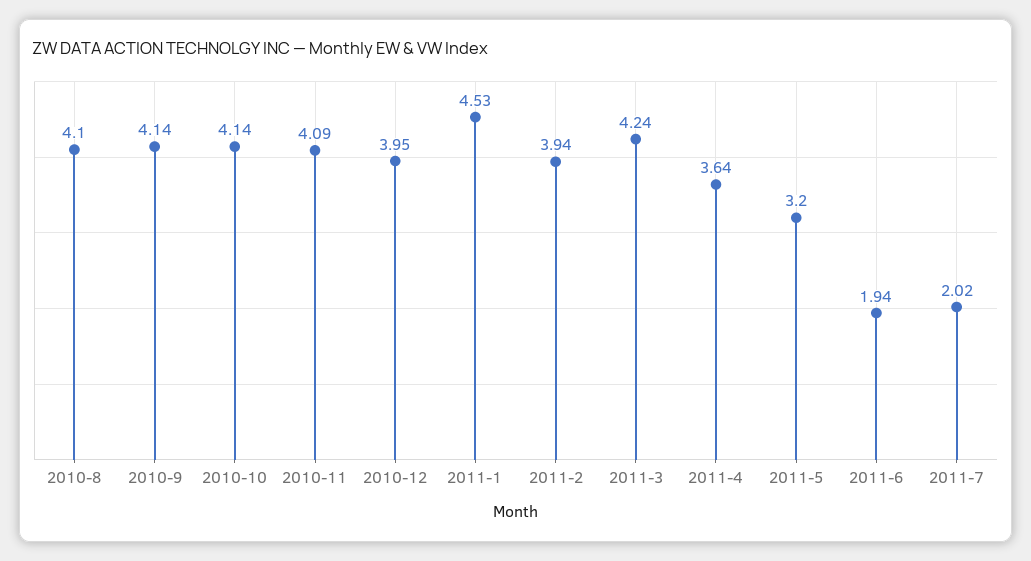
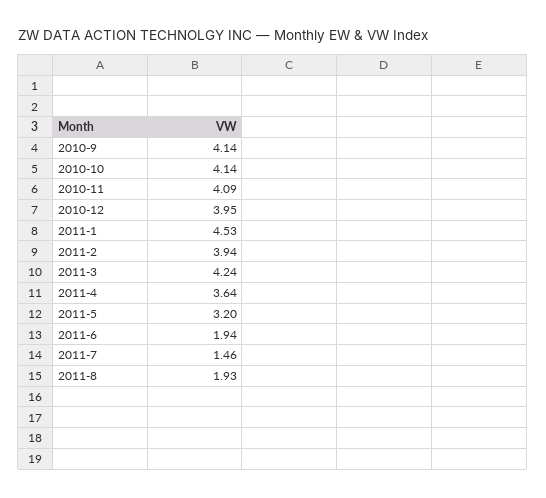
2010-8: 4.1 -> none
2011-7: 2.02 -> 1.46
2011-8: none -> 1.93

